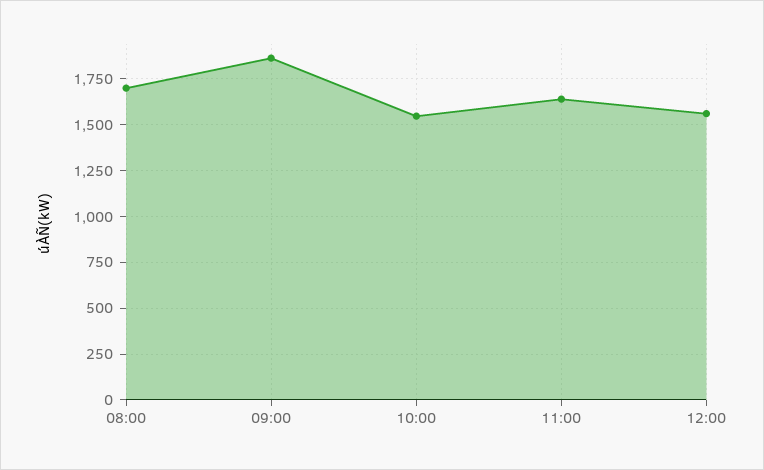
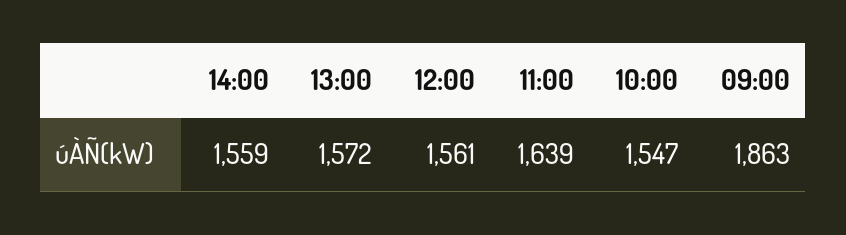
08:00: 1700 -> none
14:00: none -> 1559
13:00: none -> 1572

